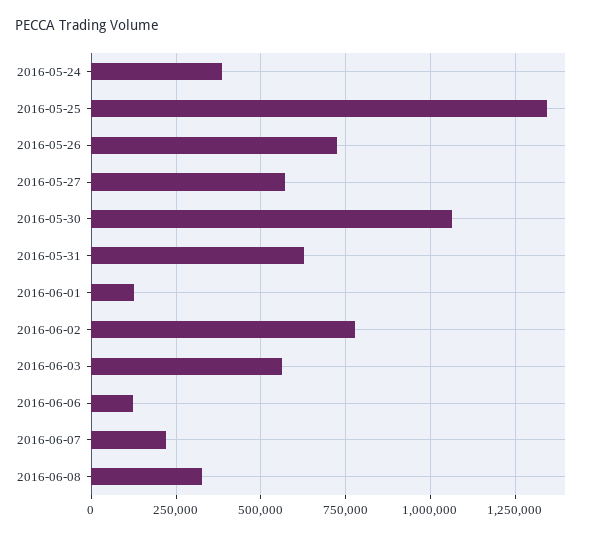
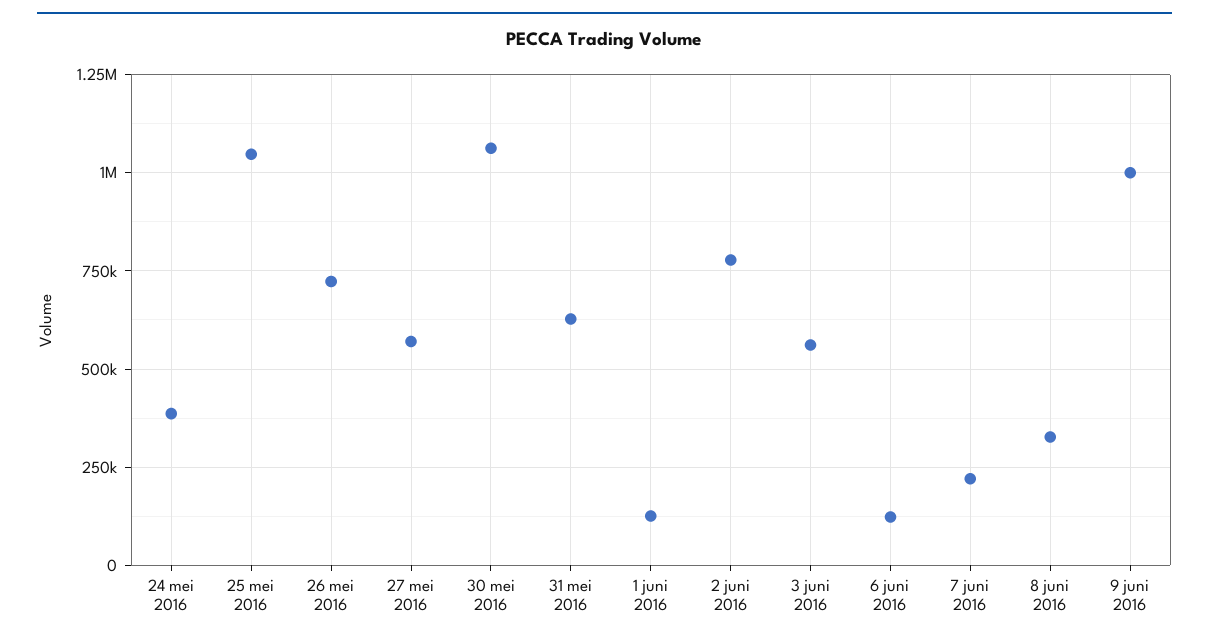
2016-05-25: 1350000 -> 1050000
9 juni 2016: none -> 1000000

